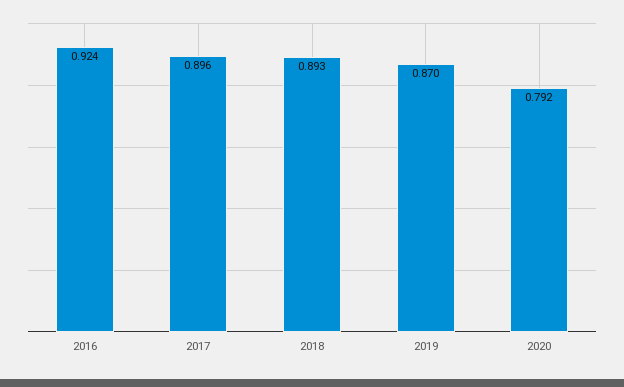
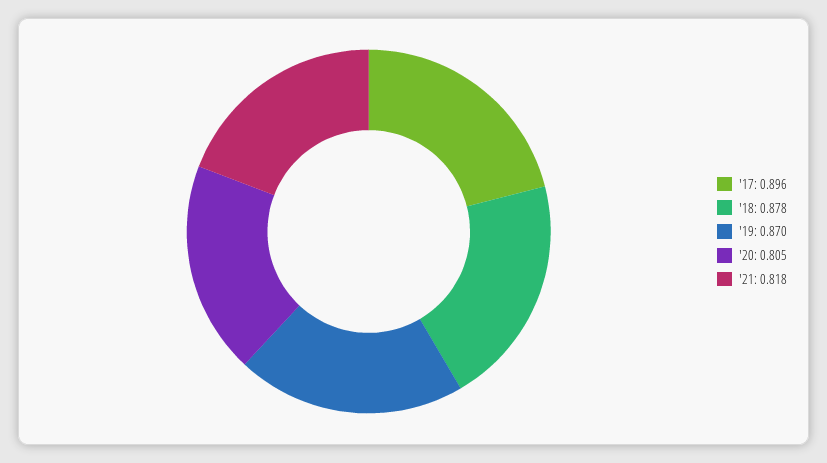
2016: 0.924 -> none
2018: 0.893 -> 0.878
2020: 0.792 -> 0.805
'21: none -> 0.818

